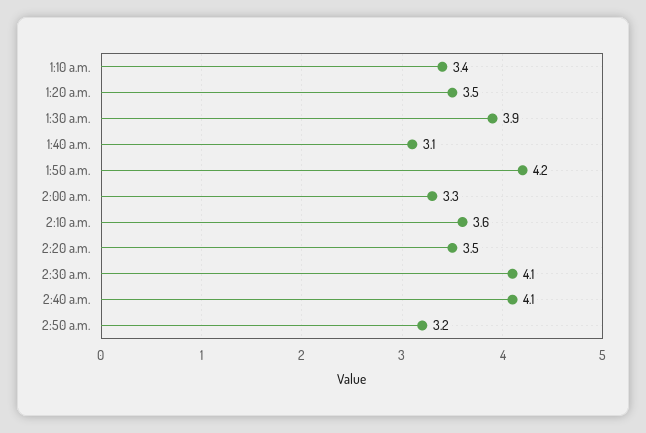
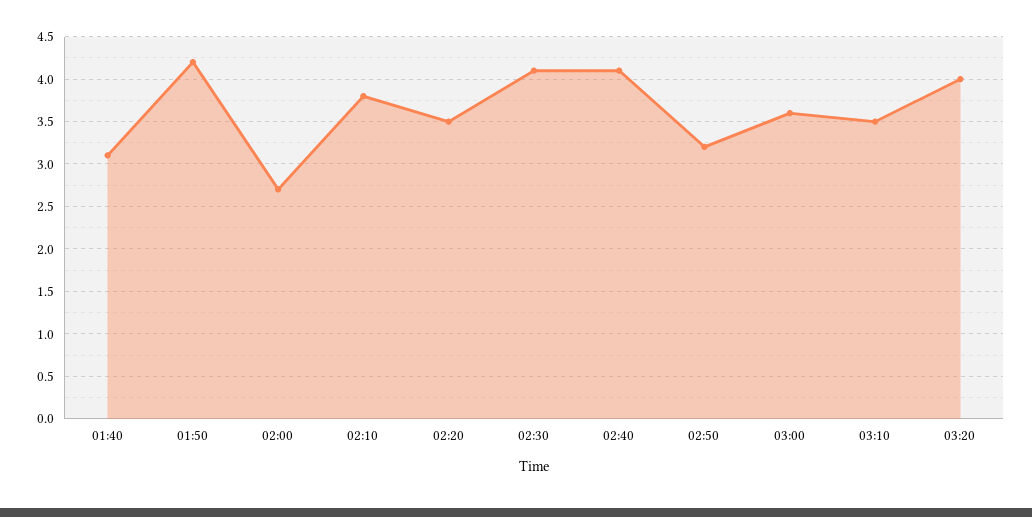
1:10 a.m.: 3.4 -> none
1:20 a.m.: 3.5 -> none
1:30 a.m.: 3.9 -> none
2:00 a.m.: 3.3 -> 2.7
2:10 a.m.: 3.6 -> 3.8
03:00: none -> 3.6
03:10: none -> 3.5
03:20: none -> 4

